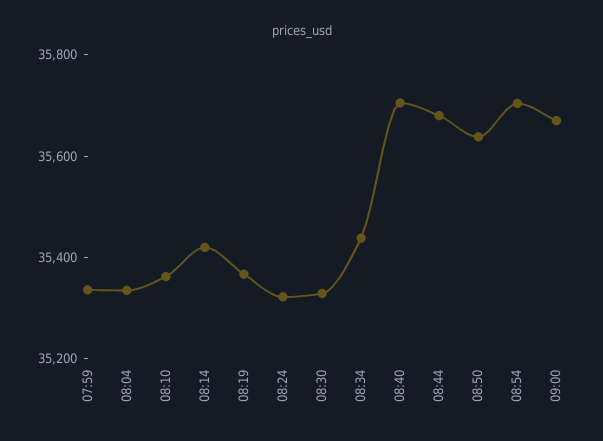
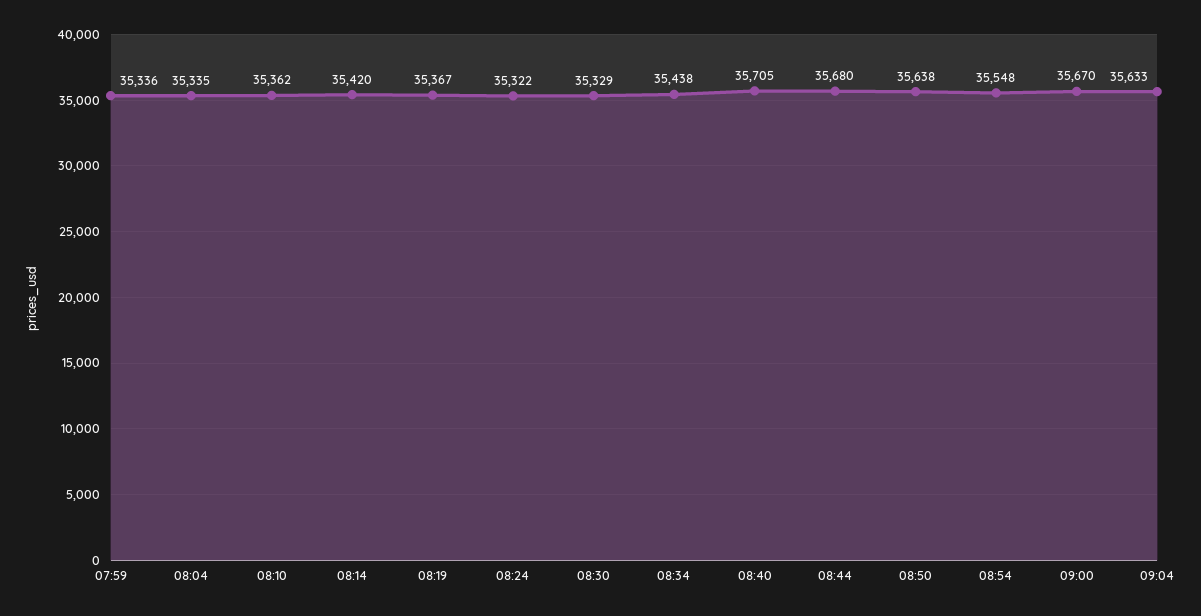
08:54: 35700 -> 35548
09:04: none -> 35633

